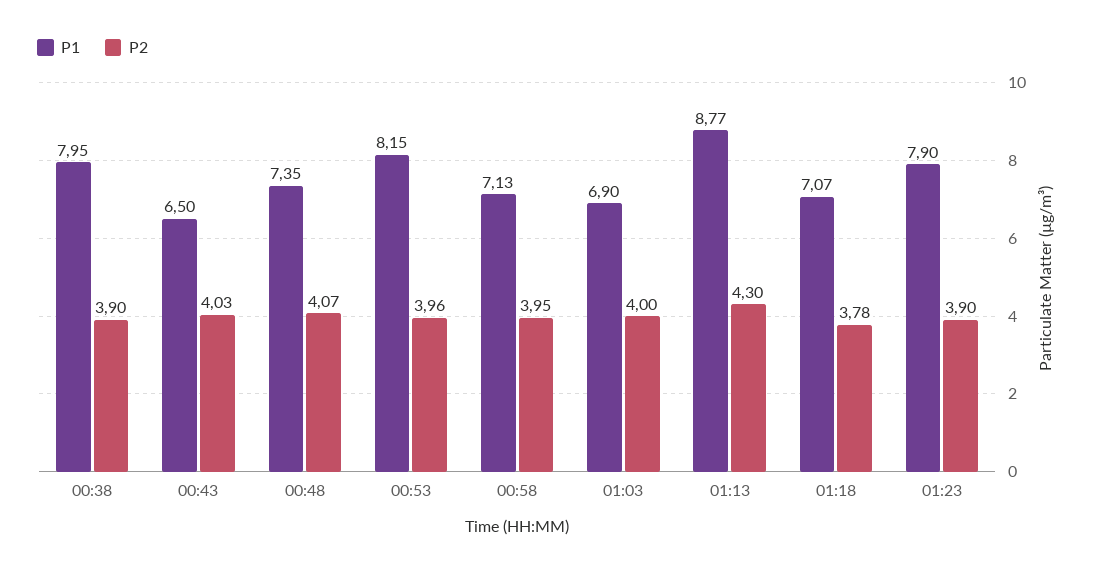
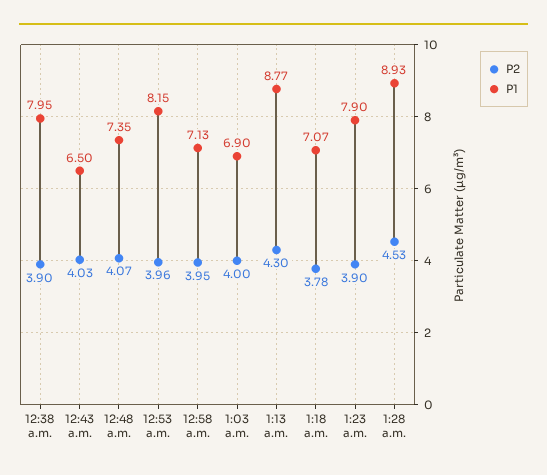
P2, 1:28 a.m.: none -> 4.53
P1, 1:28 a.m.: none -> 8.93

